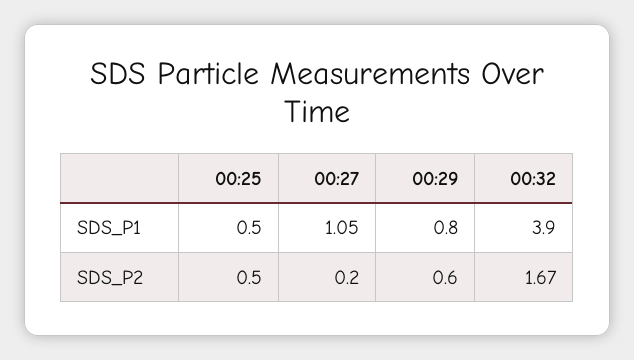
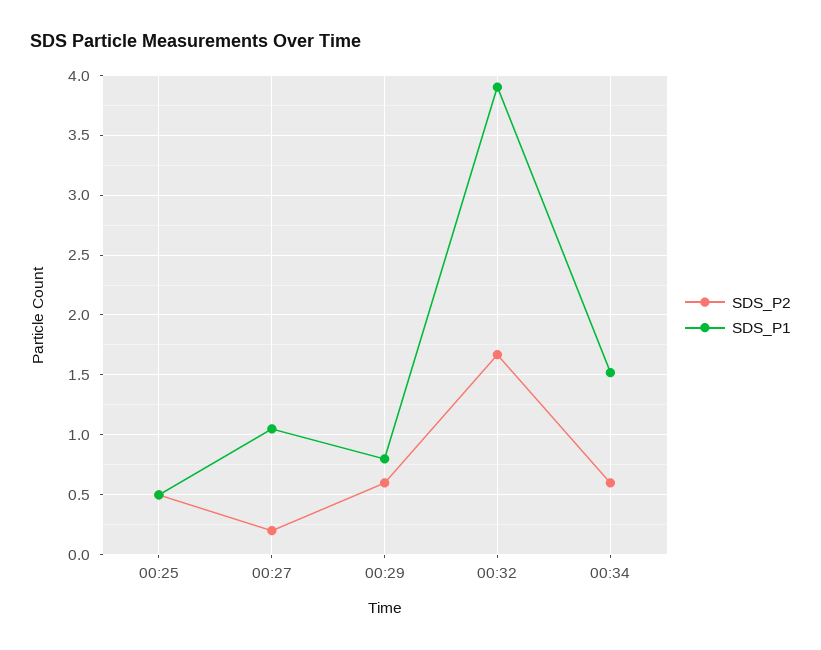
SDS_P2, 00:34: none -> 0.6
SDS_P1, 00:34: none -> 1.5

